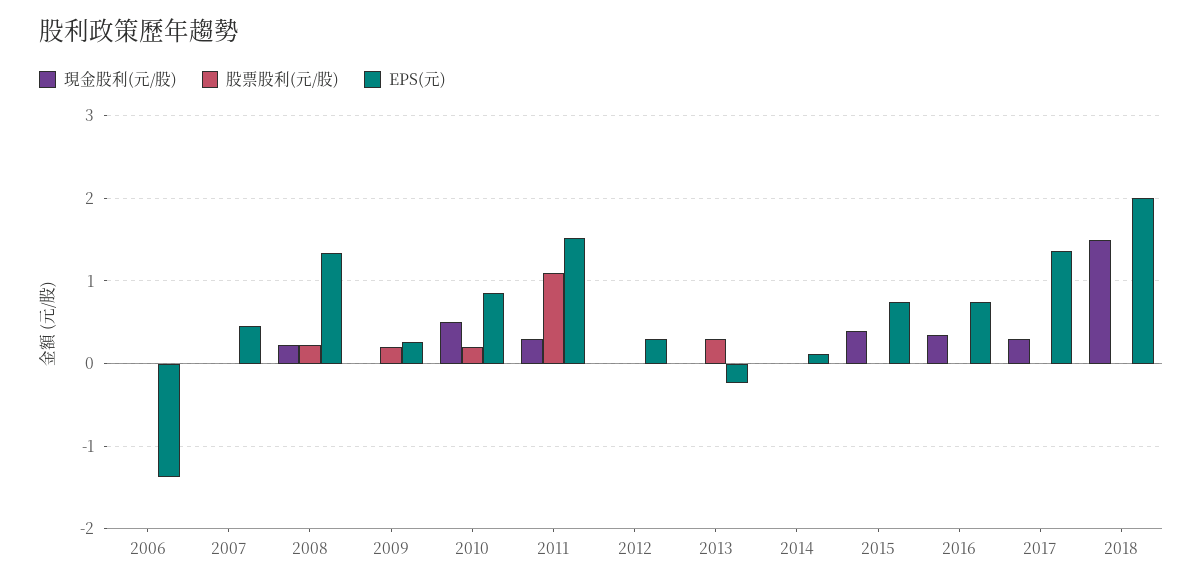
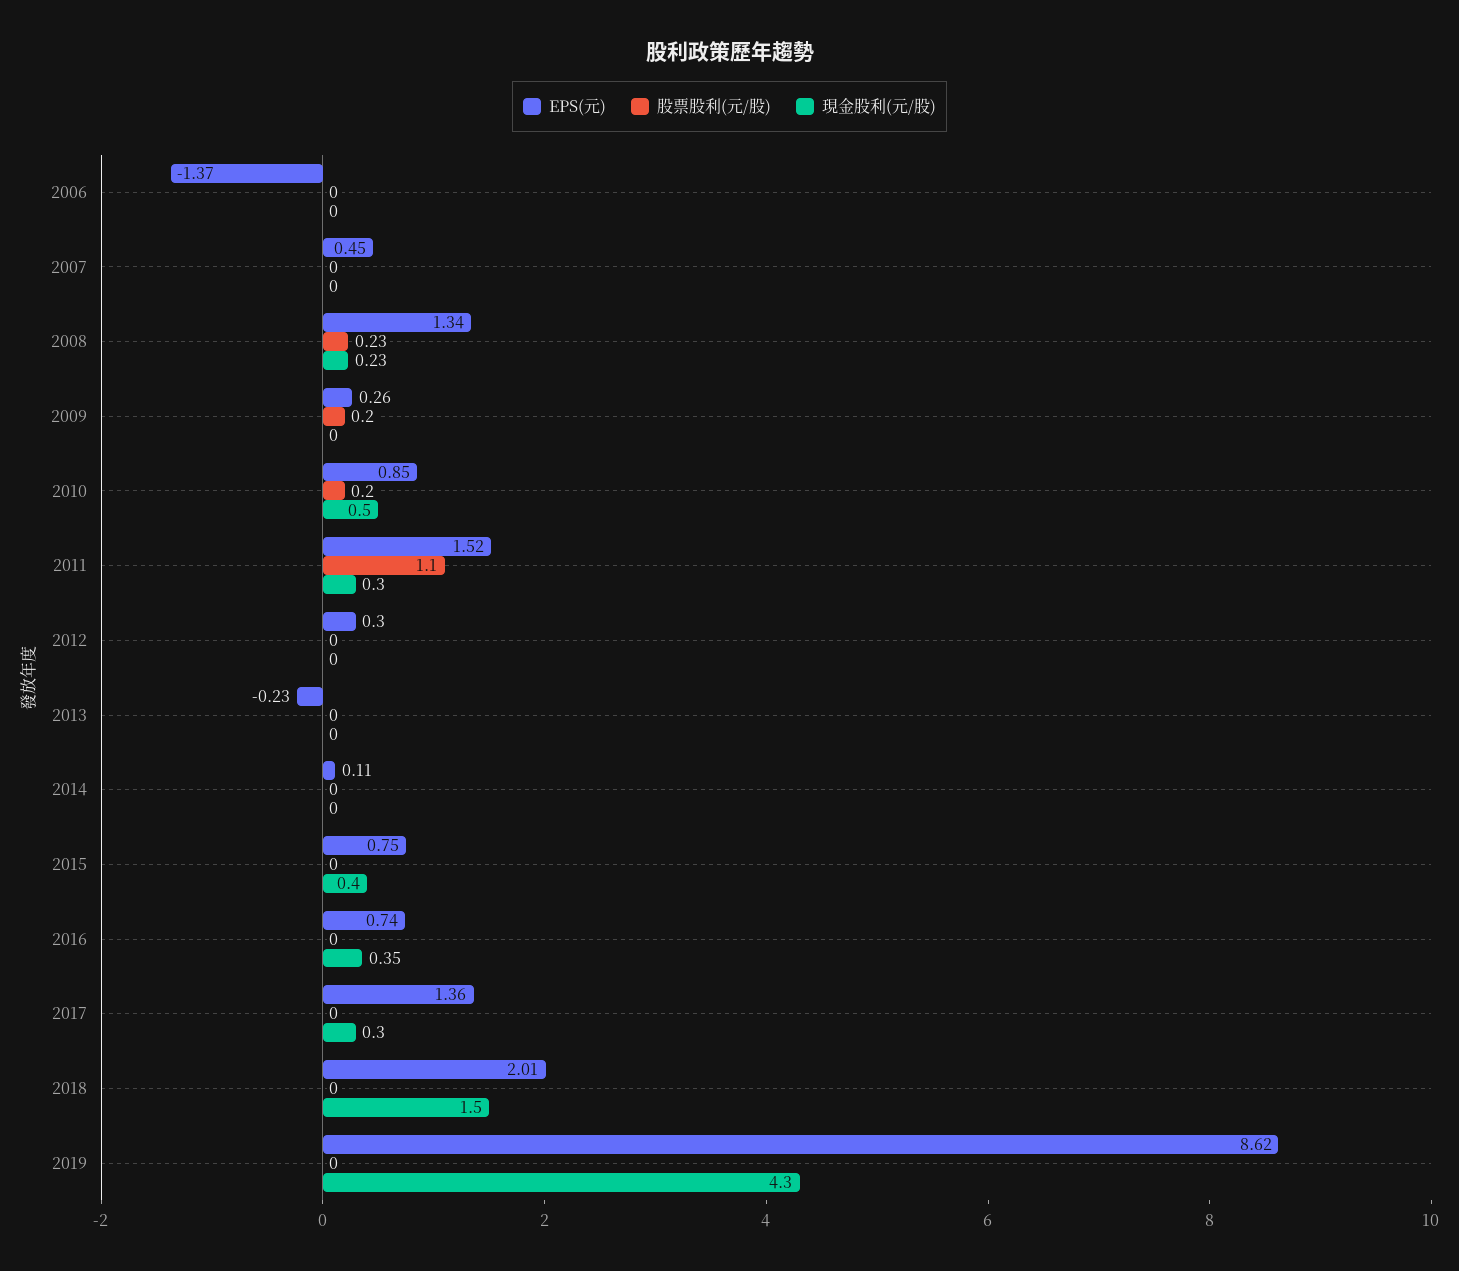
股票股利(元/股), 2013: 0.3 -> 0
EPS(元), 2019: none -> 8.62
股票股利(元/股), 2019: none -> 0
現金股利(元/股), 2019: none -> 4.3

